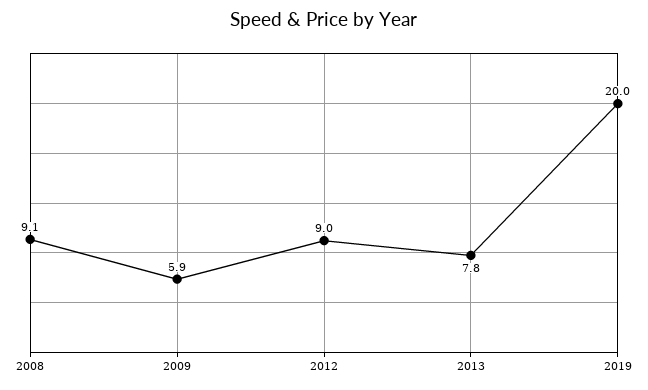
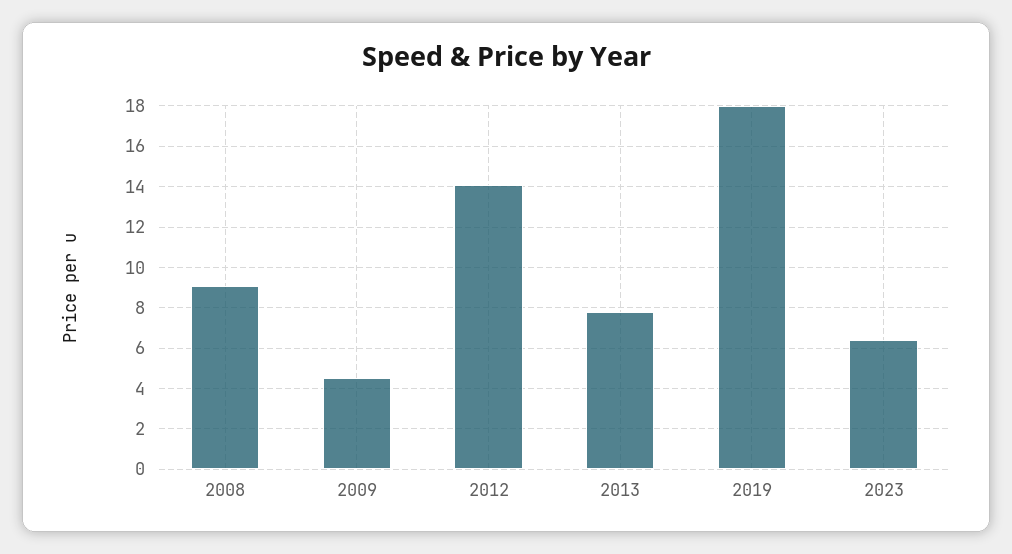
2009: 5.9 -> 4.5
2012: 9 -> 14
2019: 20 -> 18
2023: none -> 6.5

